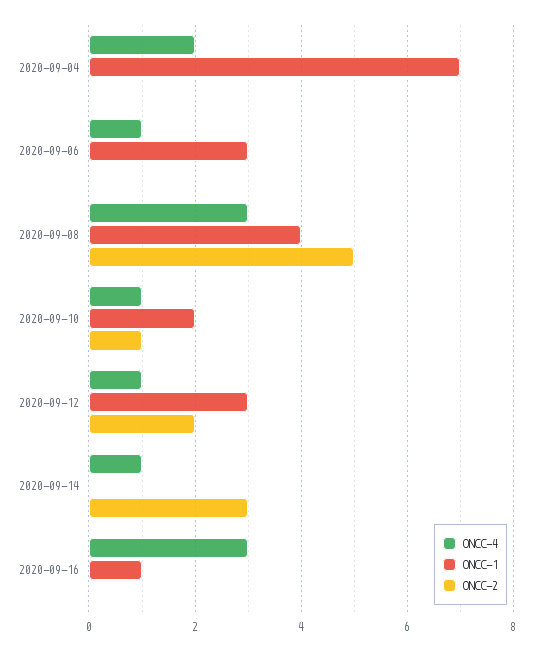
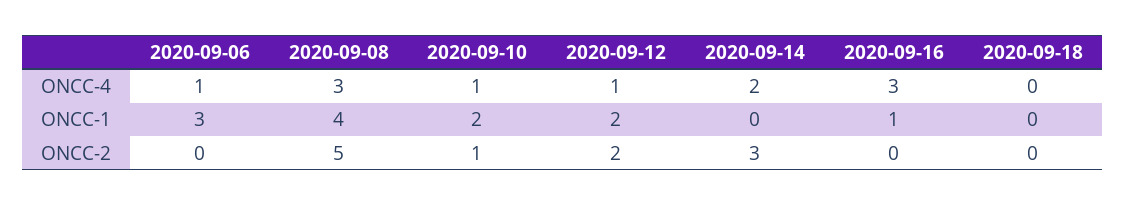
ONCC-4, 2020-09-04: 2 -> none
ONCC-1, 2020-09-04: 7 -> none
ONCC-2, 2020-09-04: 0 -> none
ONCC-1, 2020-09-12: 3 -> 2
ONCC-4, 2020-09-14: 1 -> 2
ONCC-4, 2020-09-18: none -> 0
ONCC-1, 2020-09-18: none -> 0
ONCC-2, 2020-09-18: none -> 0

